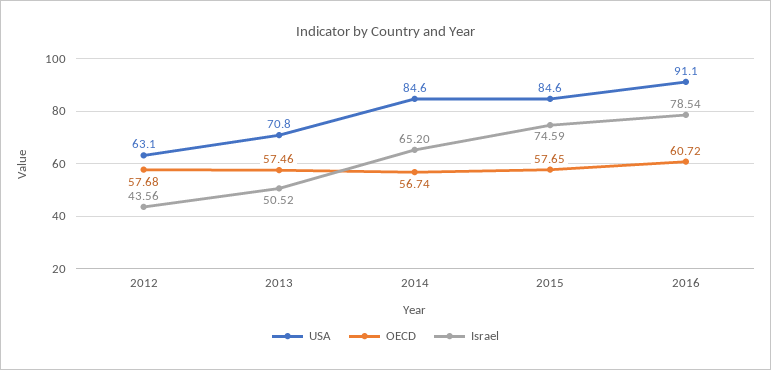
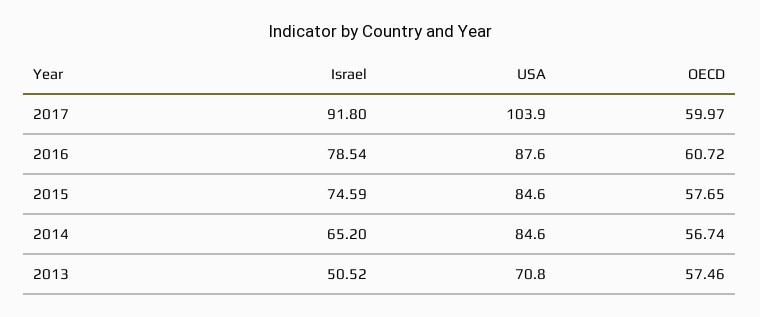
USA, 2012: 63.1 -> none
OECD, 2012: 57.68 -> none
Israel, 2012: 43.56 -> none
USA, 2016: 91.1 -> 87.6
Israel, 2017: none -> 91.8
USA, 2017: none -> 103.9
OECD, 2017: none -> 59.97

